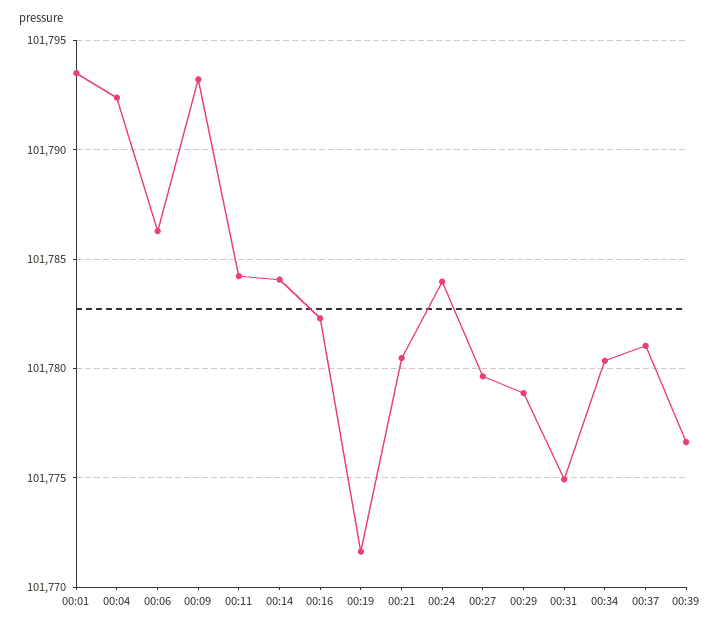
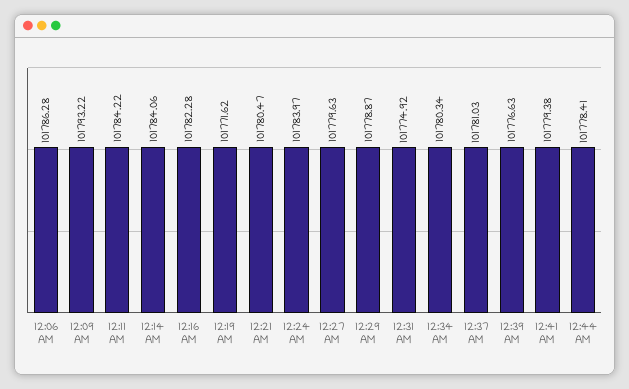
00:01: 101793.5 -> none
00:04: 101792.5 -> none
12:41 AM: none -> 101779.38
12:44 AM: none -> 101778.41

